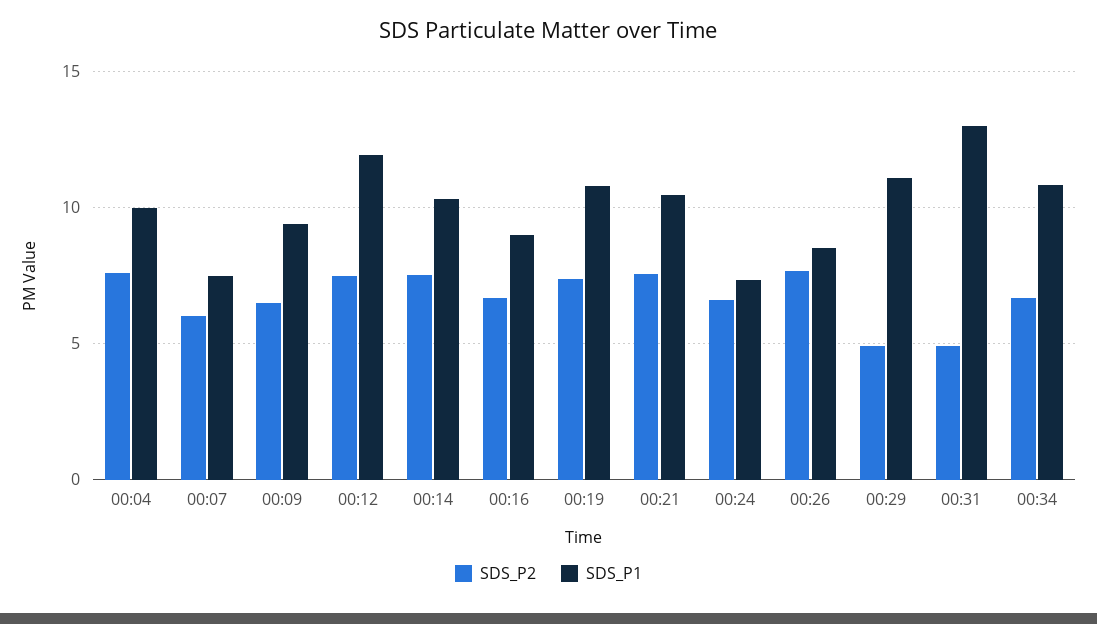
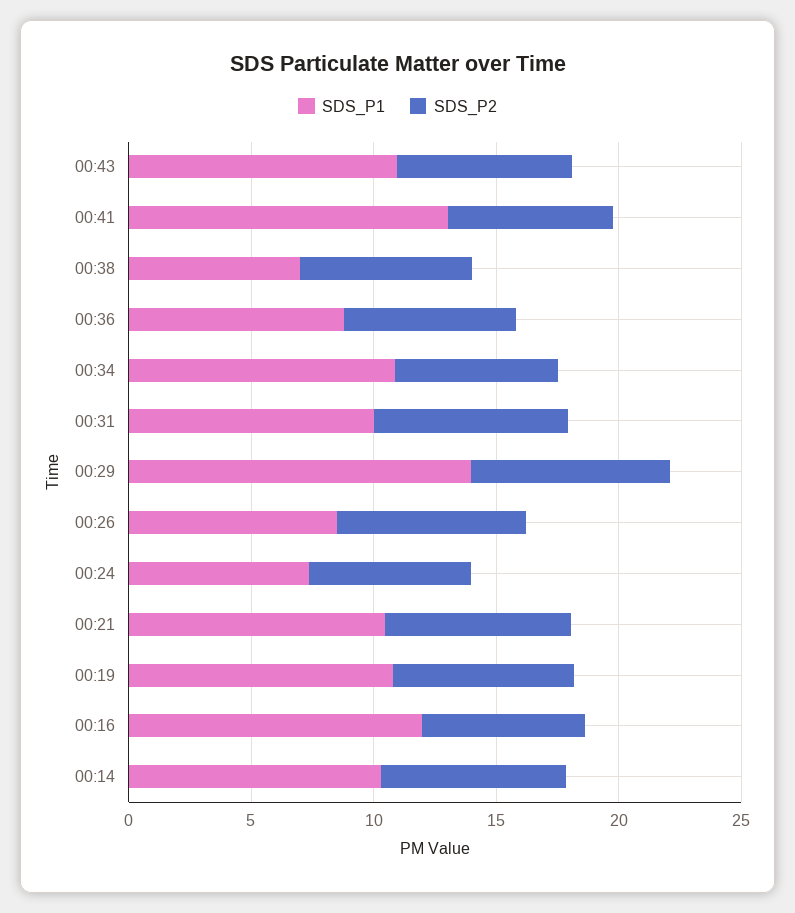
SDS_P2, 00:04: 7.5 -> none
SDS_P1, 00:04: 10 -> none
SDS_P2, 00:07: 6 -> none
SDS_P1, 00:07: 7.5 -> none
SDS_P2, 00:09: 6.5 -> none
SDS_P1, 00:09: 9.5 -> none
SDS_P2, 00:12: 7.5 -> none
SDS_P1, 00:12: 12 -> none
SDS_P1, 00:16: 9 -> 12
SDS_P2, 00:29: 5 -> 8
SDS_P1, 00:29: 11 -> 14
SDS_P2, 00:31: 5 -> 8
SDS_P1, 00:31: 13 -> 10
SDS_P1, 00:43: none -> 11
SDS_P2, 00:43: none -> 7
SDS_P1, 00:41: none -> 13
SDS_P2, 00:41: none -> 7
SDS_P1, 00:38: none -> 7
SDS_P2, 00:38: none -> 7
SDS_P1, 00:36: none -> 9
SDS_P2, 00:36: none -> 7

